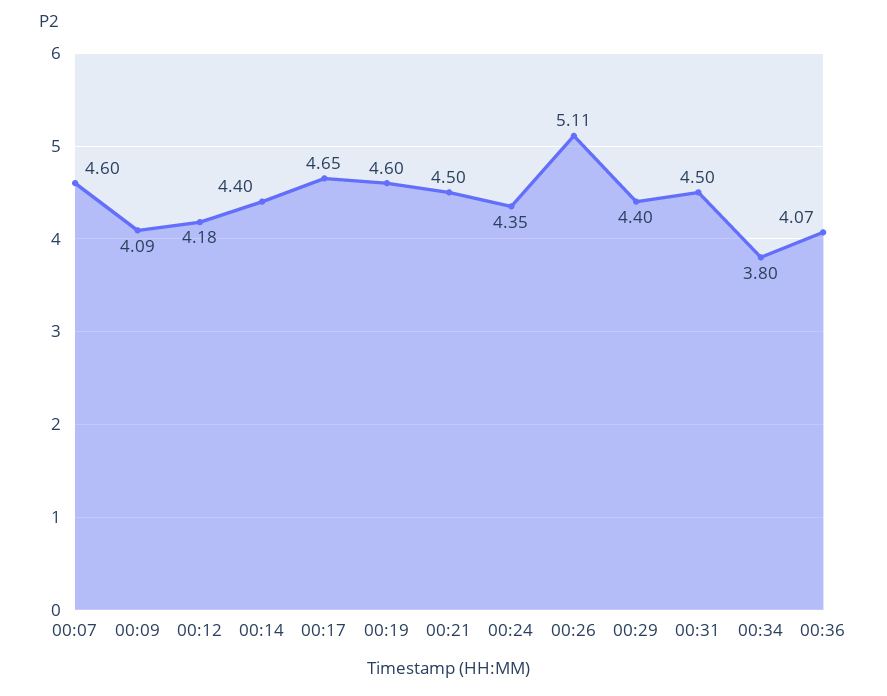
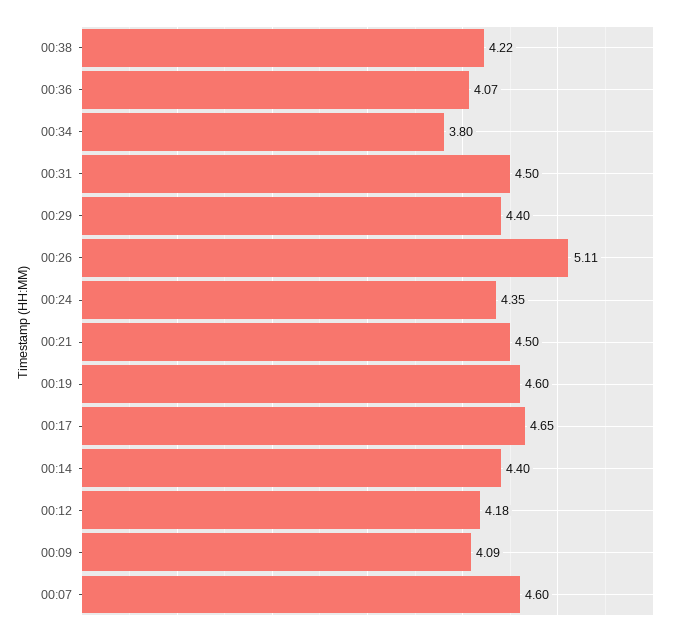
00:38: none -> 4.22

